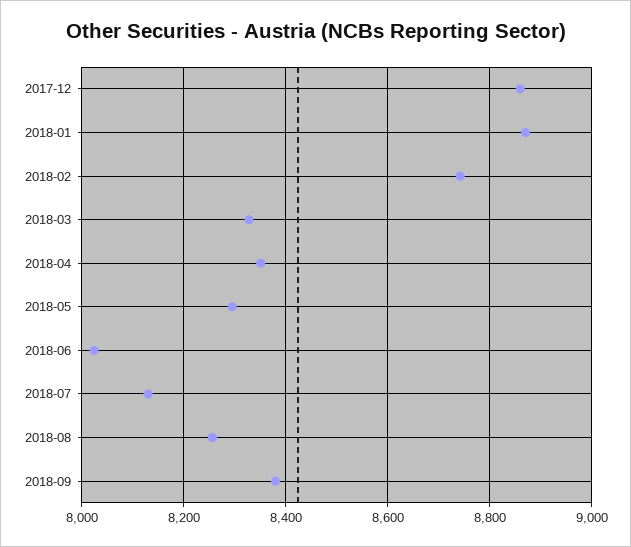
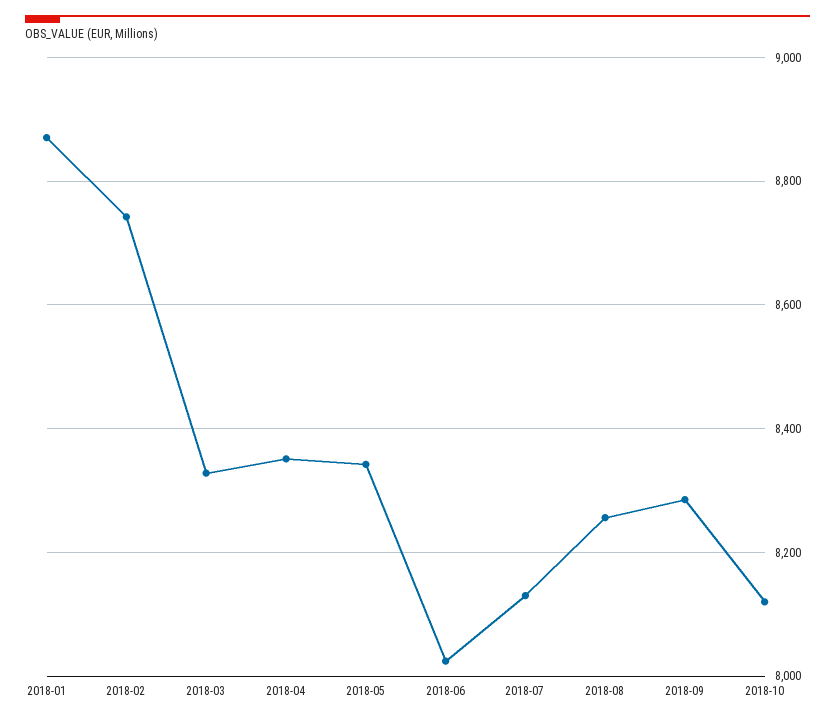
2017-12: 8860 -> none
2018-05: 8300 -> 8340
2018-09: 8380 -> 8280
2018-10: none -> 8120

